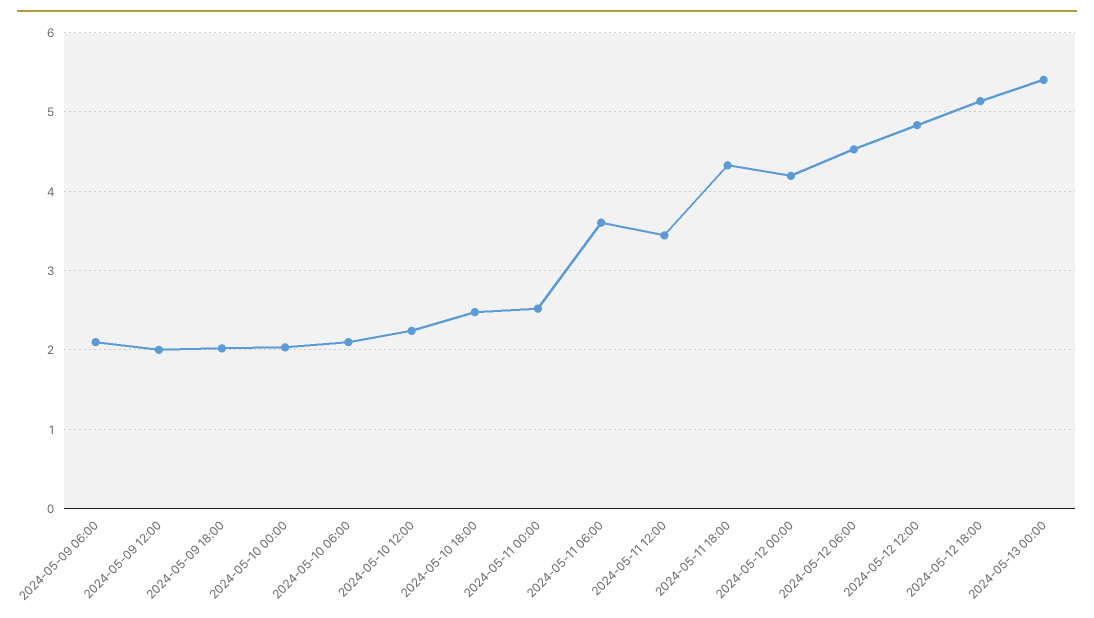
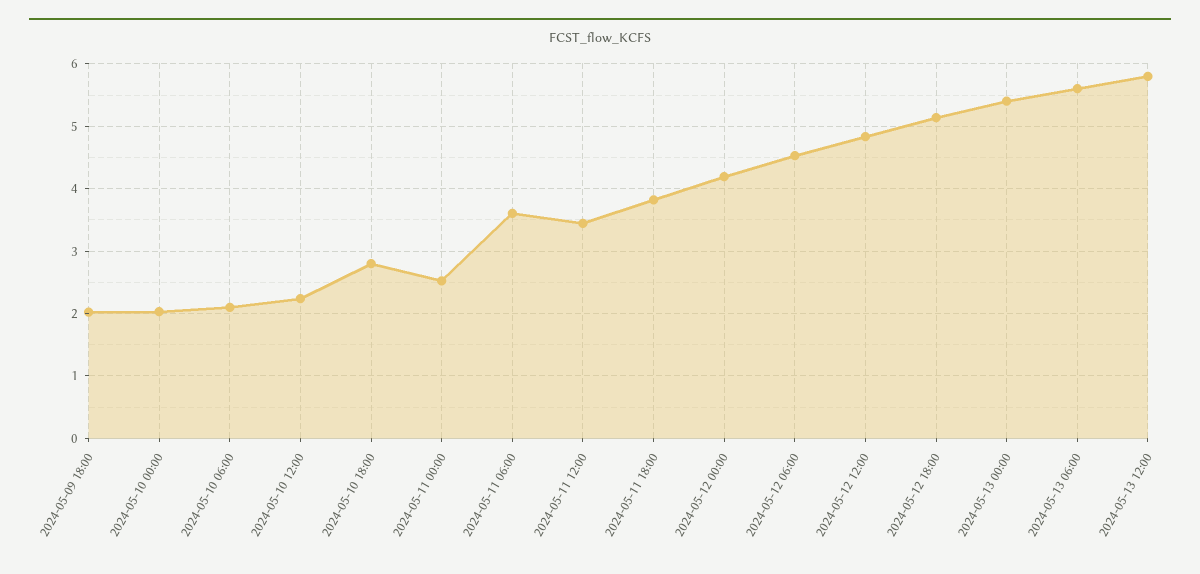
2024-05-09 06:00: 2.1 -> none
2024-05-09 12:00: 2 -> none
2024-05-10 18:00: 2.5 -> 2.8
2024-05-11 18:00: 4.3 -> 3.8
2024-05-13 06:00: none -> 5.6
2024-05-13 12:00: none -> 5.8

